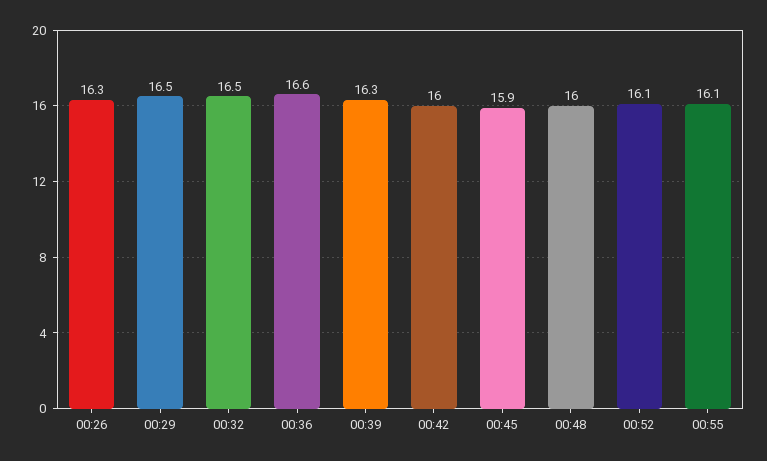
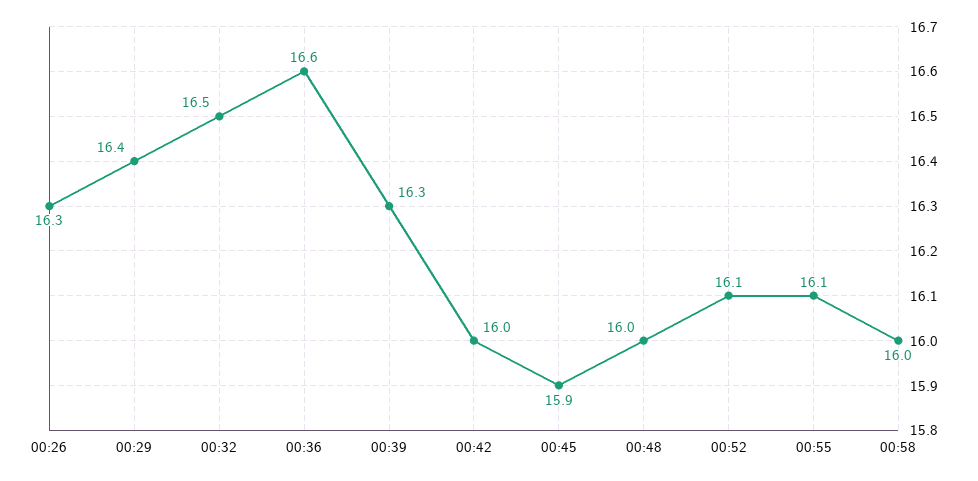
00:29: 16.5 -> 16.4
00:58: none -> 16

